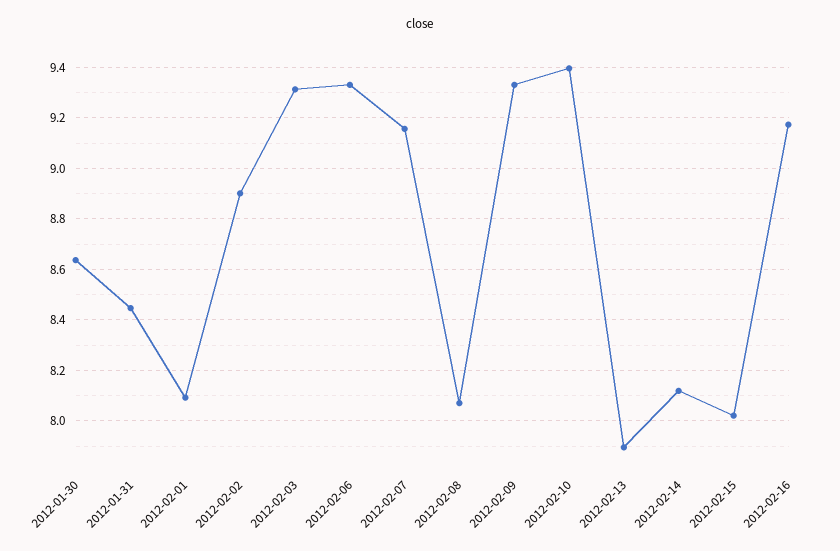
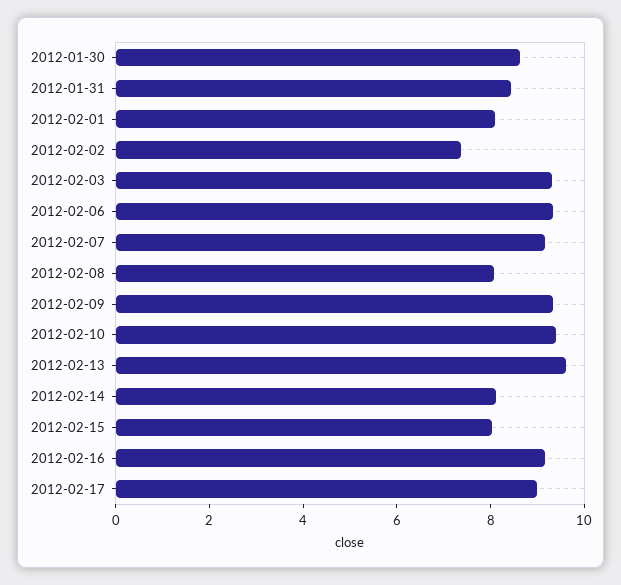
2012-02-02: 8.9 -> 7.5
2012-02-13: 7.9 -> 9.5
2012-02-17: none -> 9

